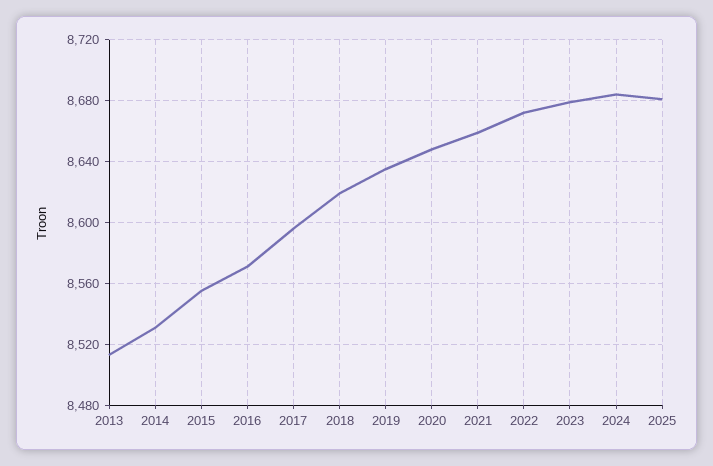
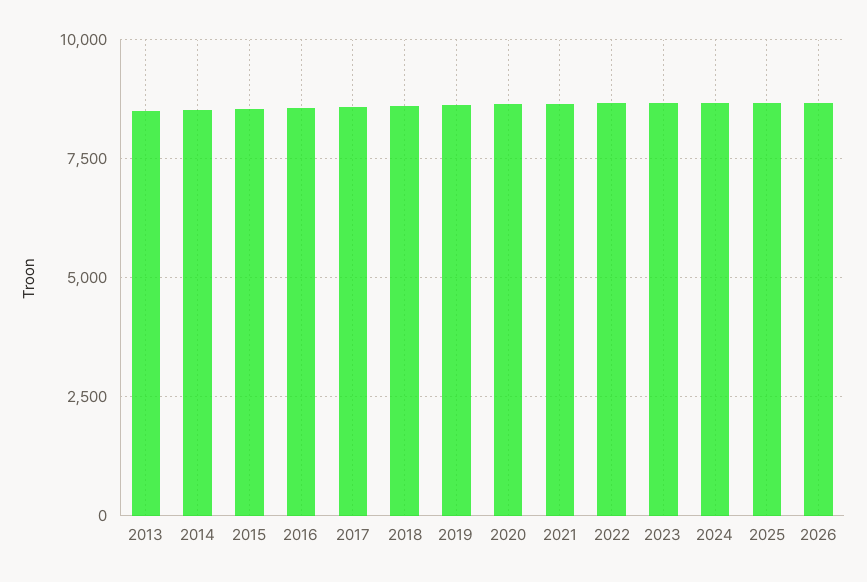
2026: none -> 8750

